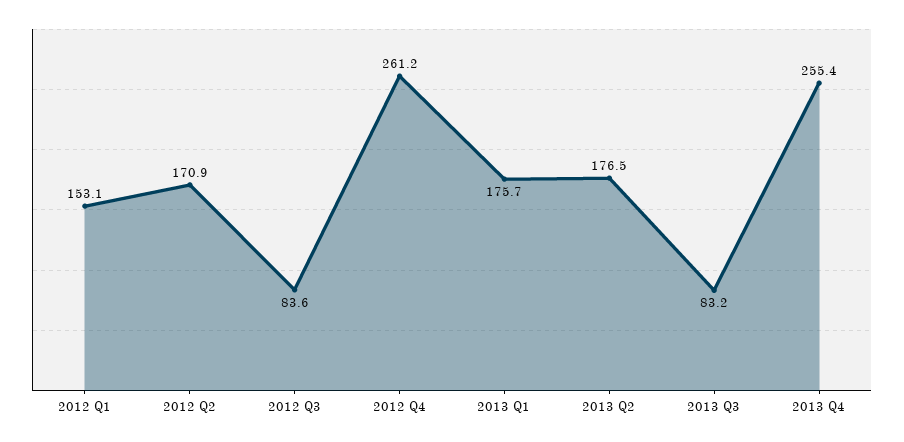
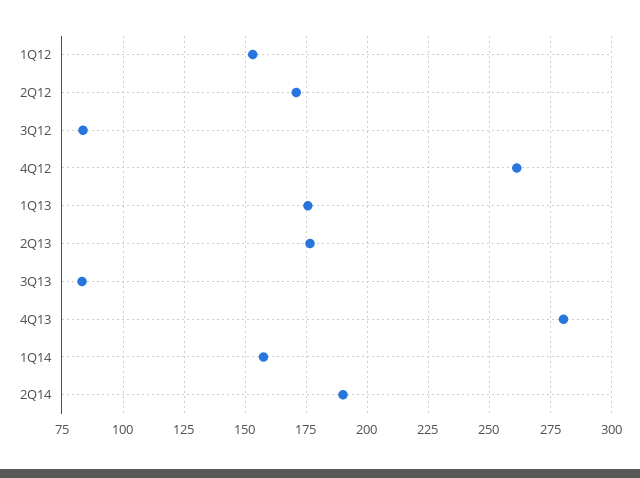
2013 Q4: 255.4 -> 280
1Q14: none -> 157.5
2Q14: none -> 190

